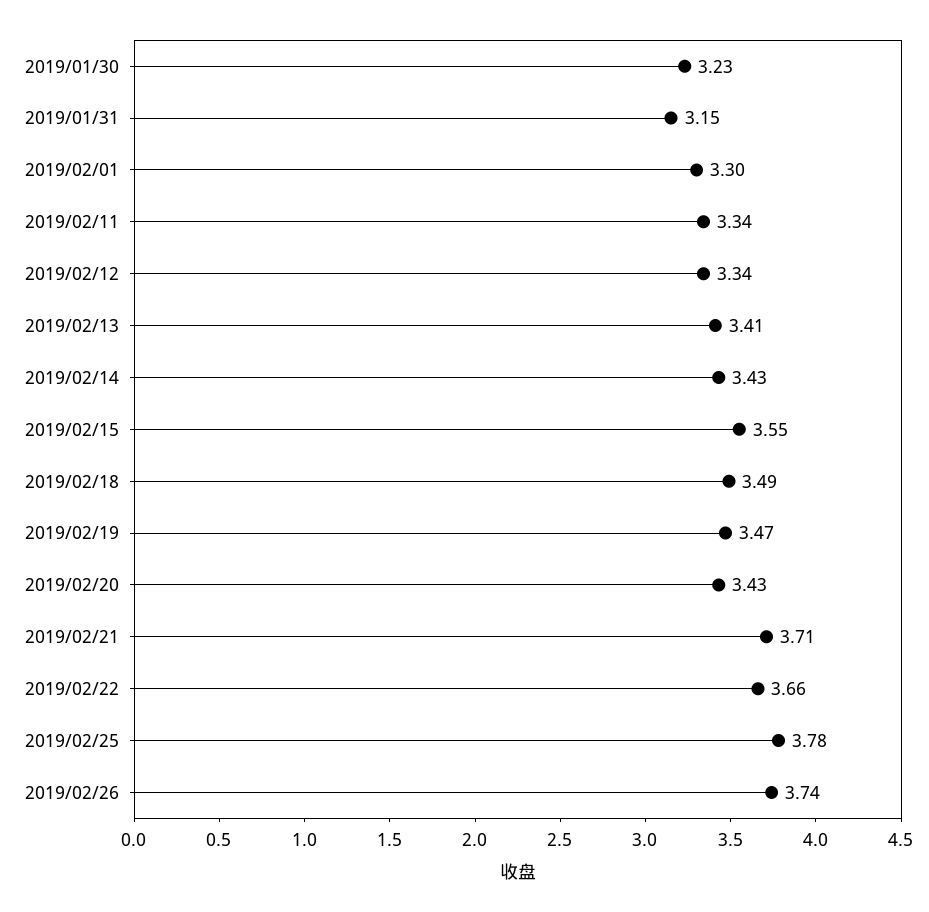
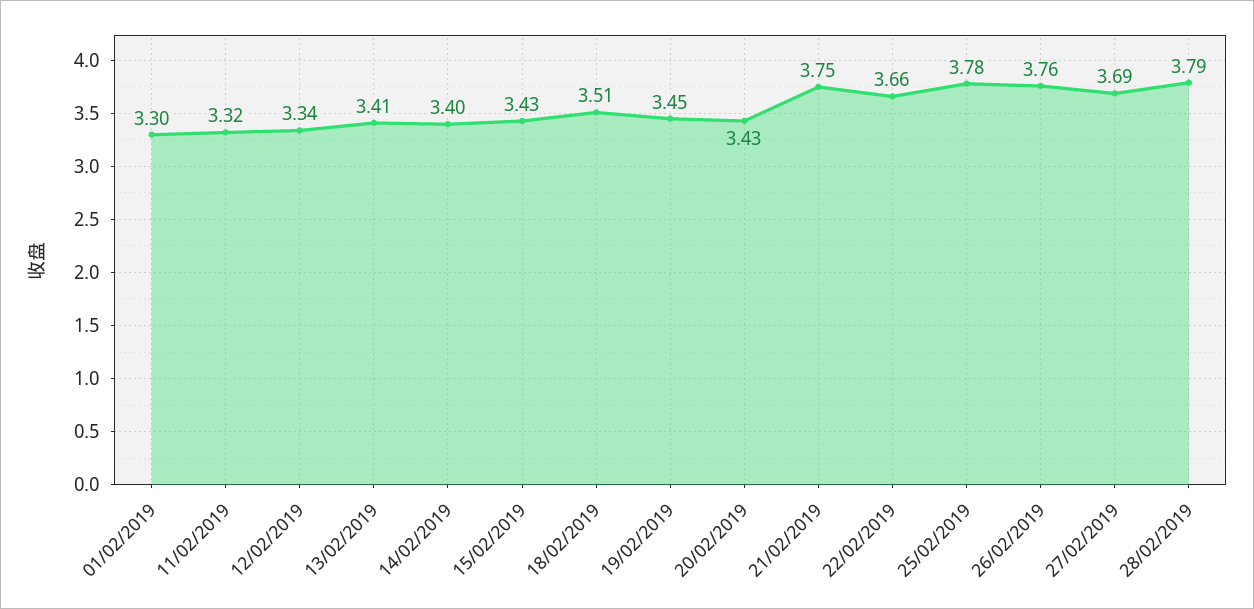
2019/01/30: 3.23 -> none
2019/01/31: 3.15 -> none
2019/02/11: 3.34 -> 3.32
2019/02/14: 3.43 -> 3.4
2019/02/15: 3.55 -> 3.43
2019/02/18: 3.49 -> 3.51
2019/02/19: 3.47 -> 3.45
2019/02/21: 3.71 -> 3.75
2019/02/26: 3.74 -> 3.76
27/02/2019: none -> 3.69
28/02/2019: none -> 3.79

